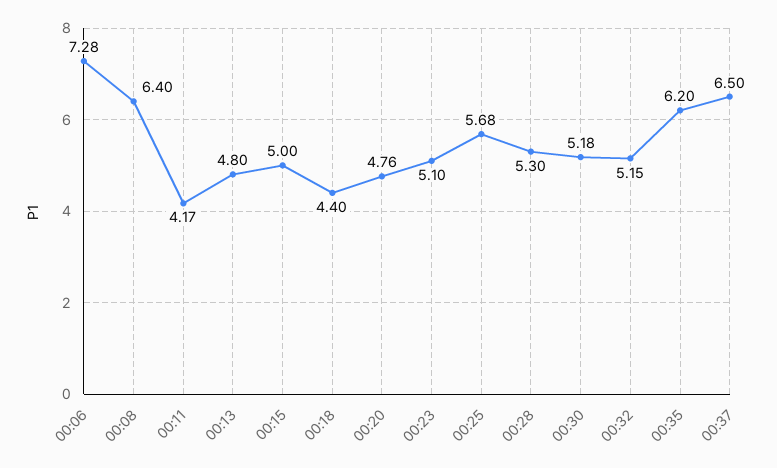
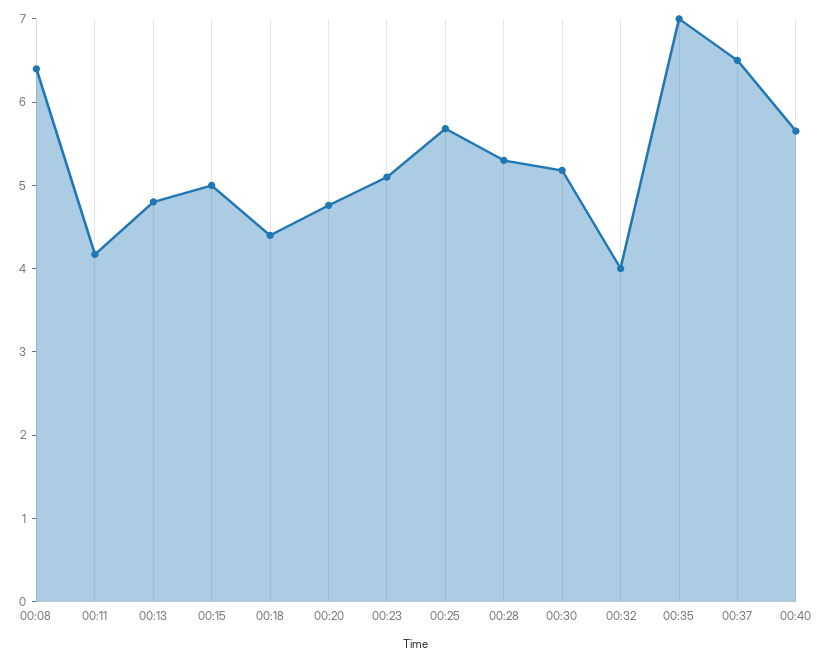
00:06: 7.28 -> none
00:32: 5.15 -> 4
00:35: 6.2 -> 7
00:40: none -> 5.6

